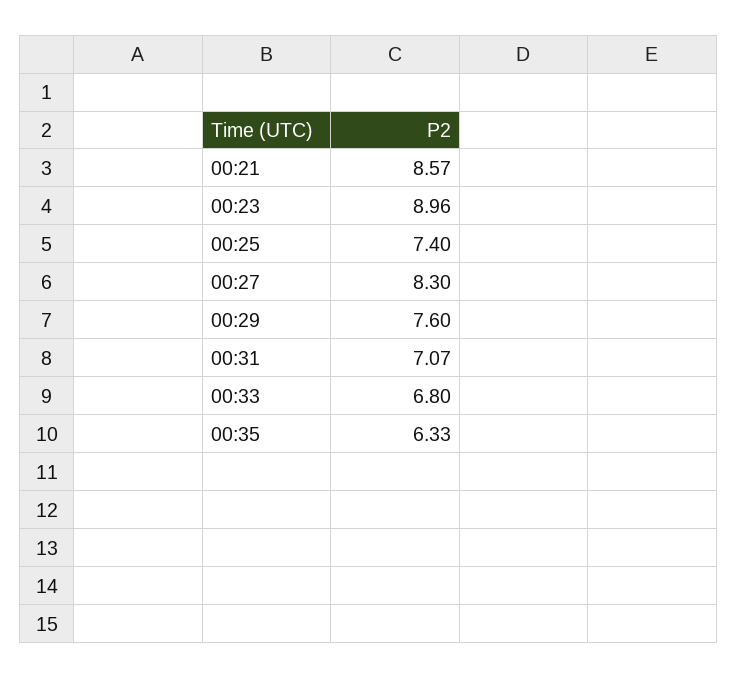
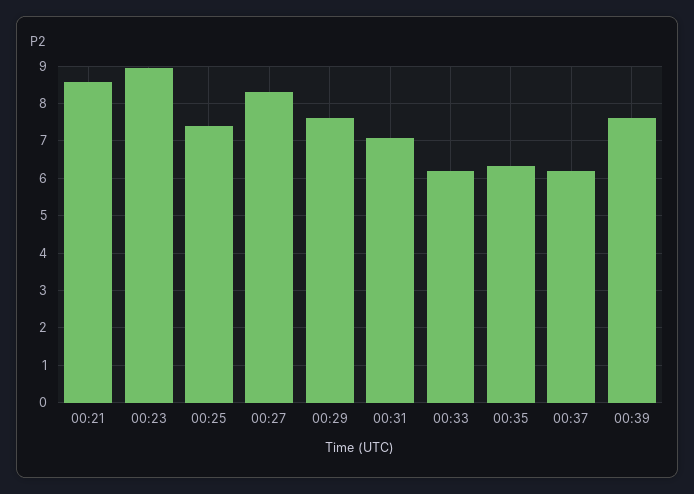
00:33: 6.8 -> 6.2
00:37: none -> 6.2
00:39: none -> 7.6

